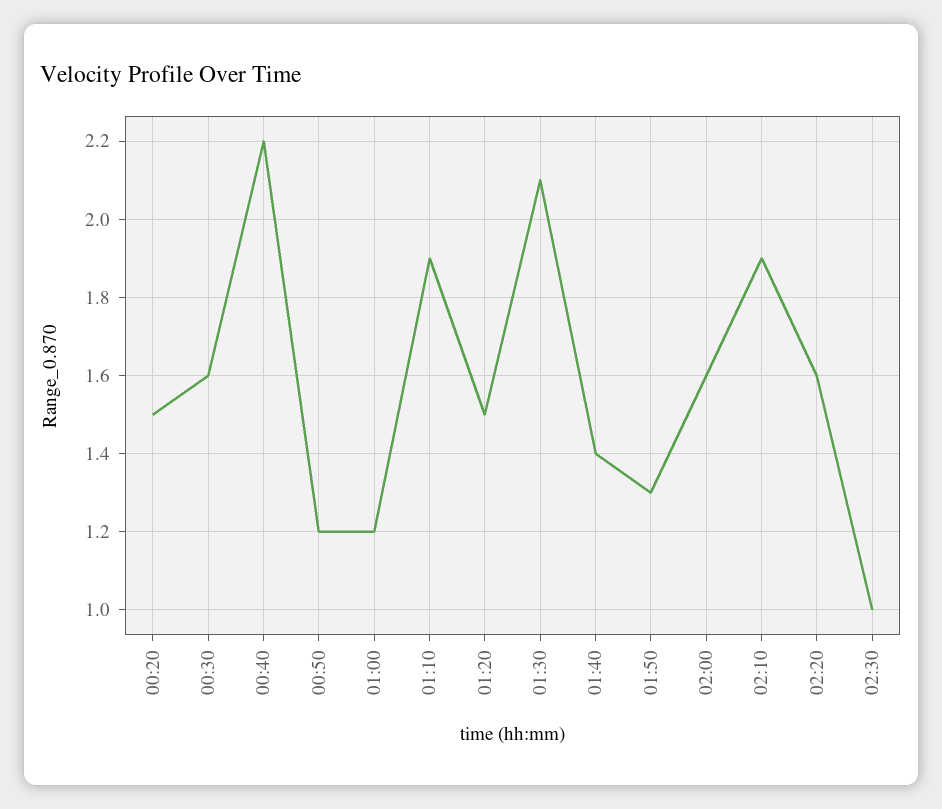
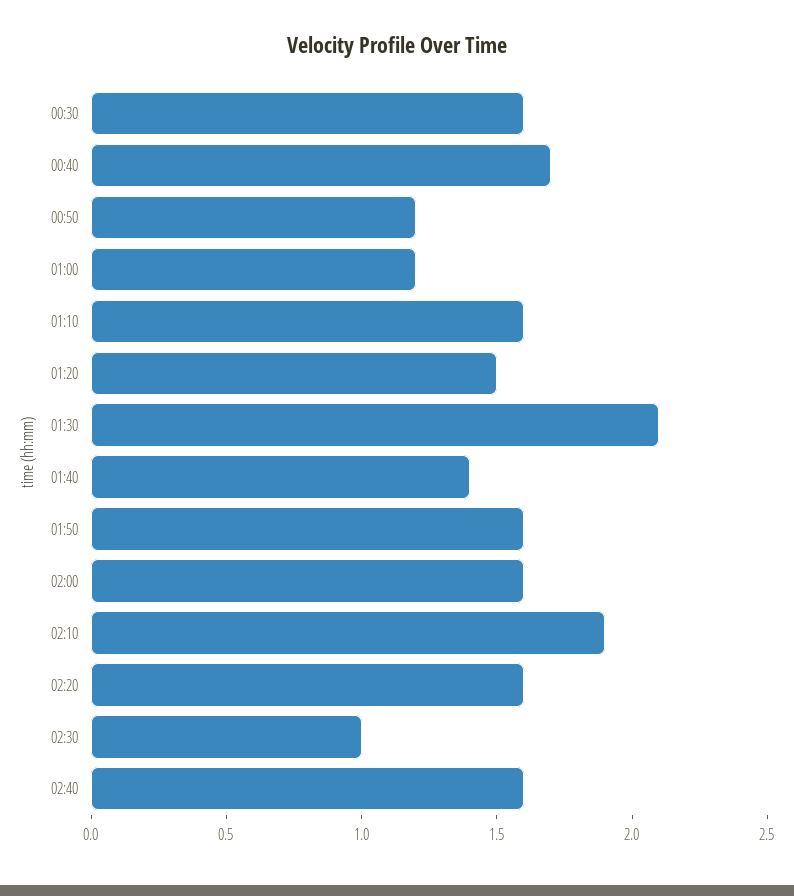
00:20: 1.5 -> none
00:40: 2.2 -> 1.7
01:10: 1.9 -> 1.6
01:50: 1.3 -> 1.6
02:40: none -> 1.6

